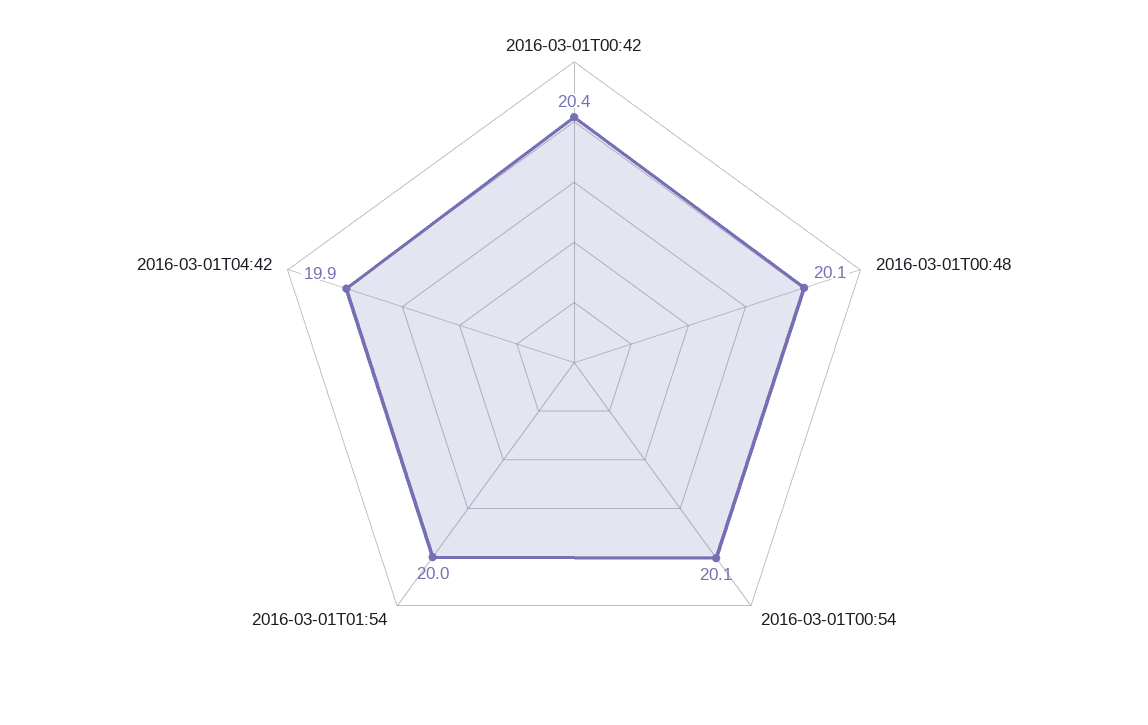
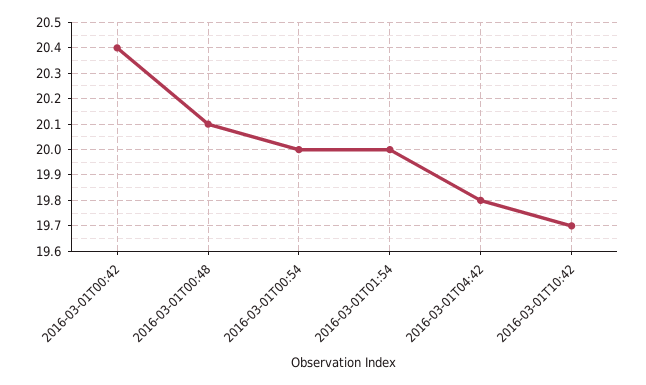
2016-03-01T00:54: 20.1 -> 20
2016-03-01T04:42: 19.9 -> 19.8
2016-03-01T10:42: none -> 19.7

